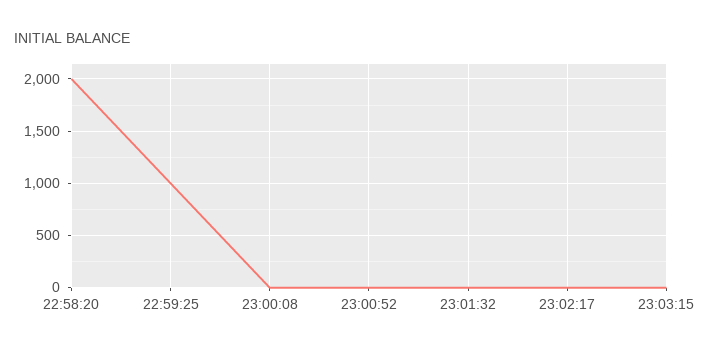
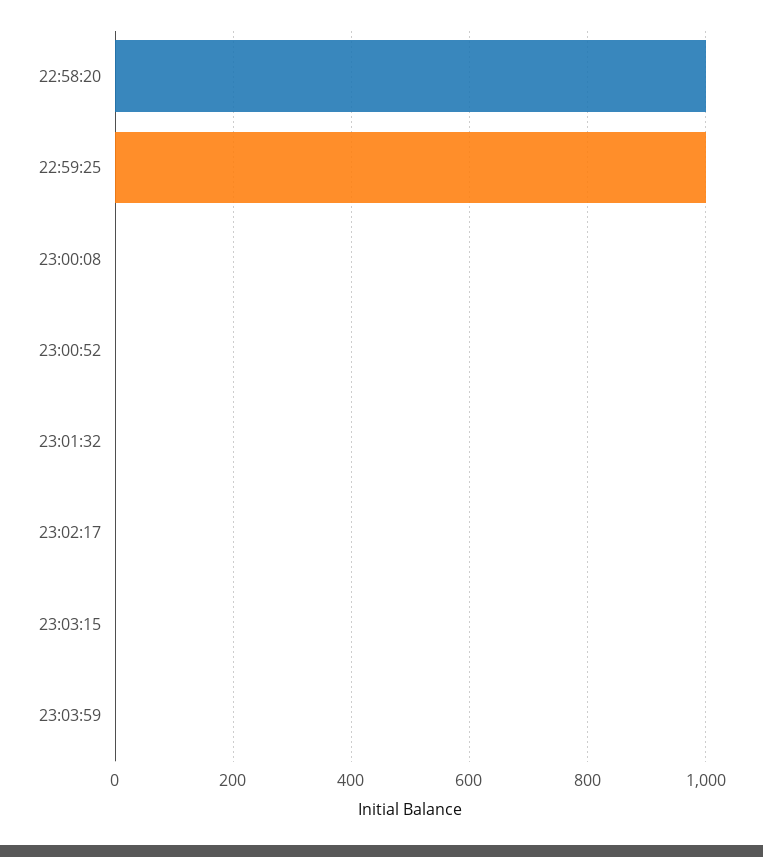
22:58:20: 2000 -> 1000
23:03:59: none -> 0

